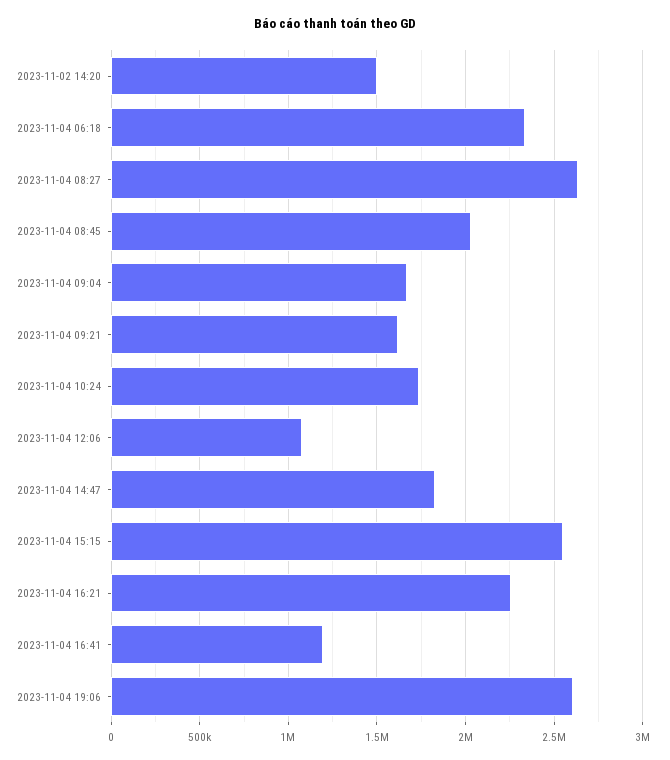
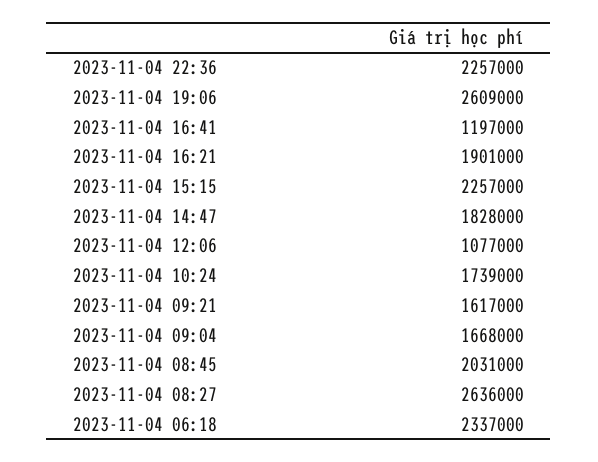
2023-11-02 14:20: 1500000 -> none
2023-11-04 15:15: 2550000 -> 2257000
2023-11-04 16:21: 2250000 -> 1901000
2023-11-04 22:36: none -> 2257000

